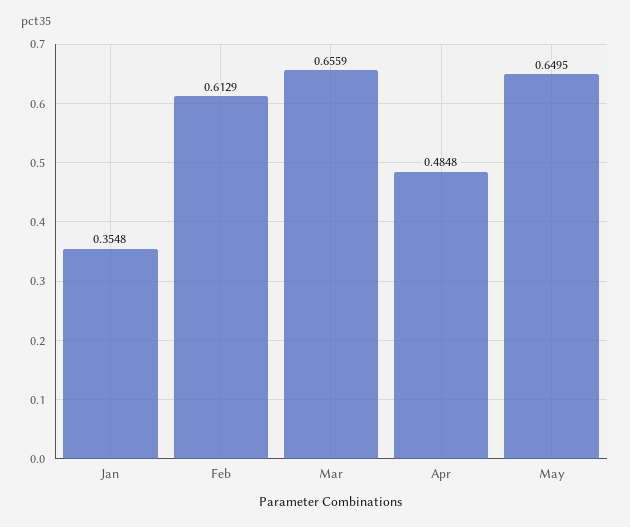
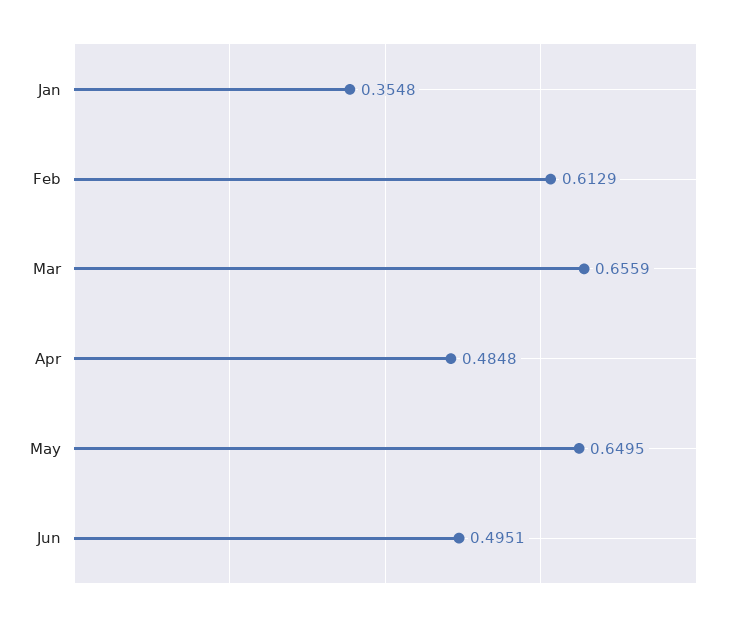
Jun: none -> 0.4951

